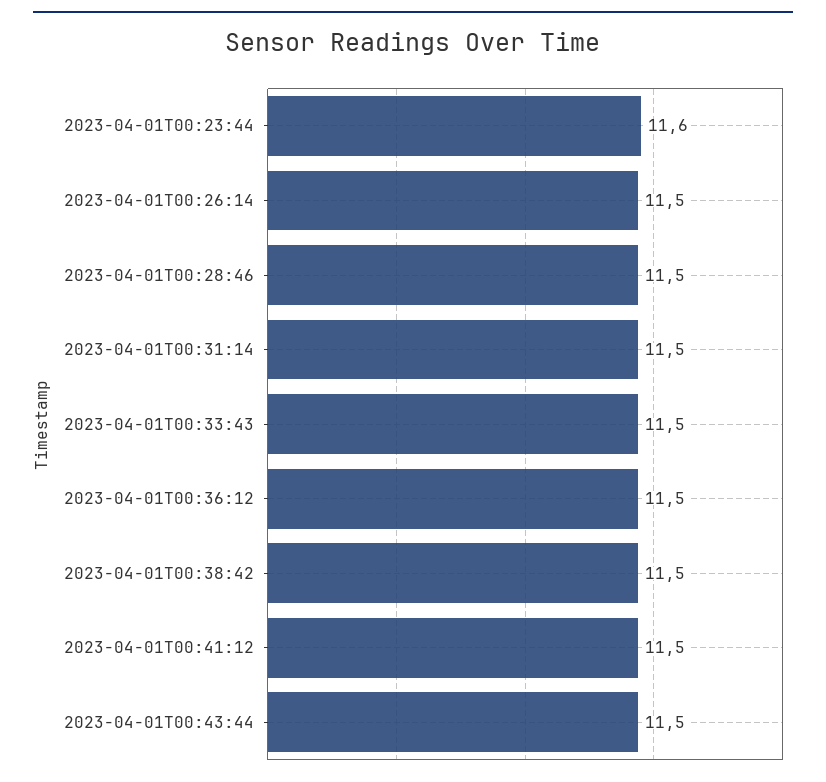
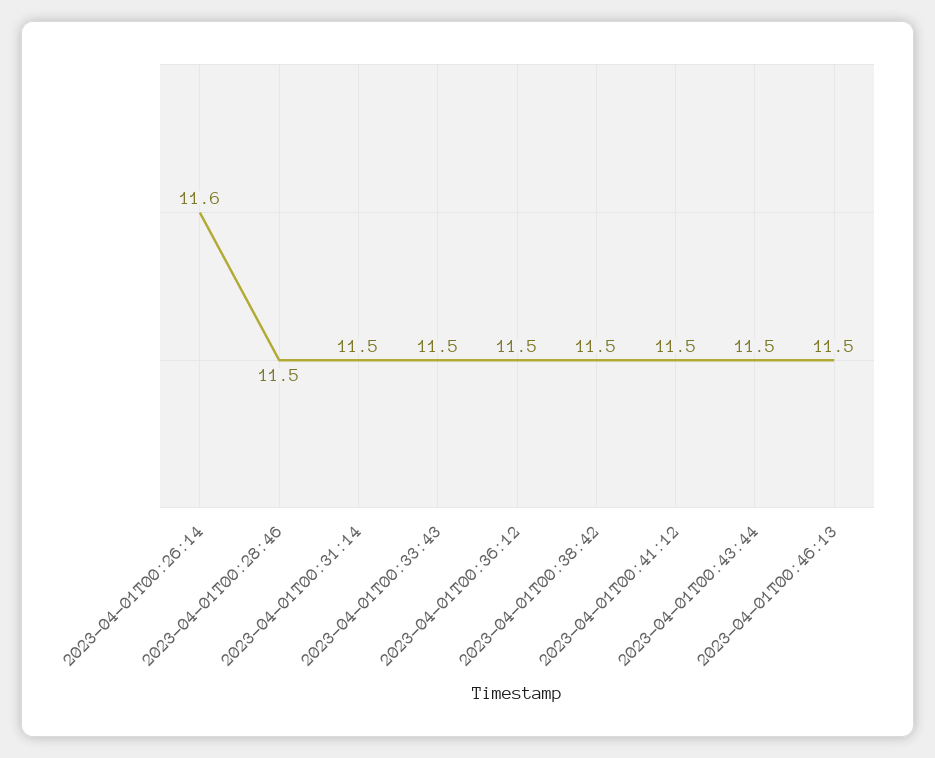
2023-04-01T00:23:44: 11.6 -> none
2023-04-01T00:26:14: 11.5 -> 11.6
2023-04-01T00:46:13: none -> 11.5

